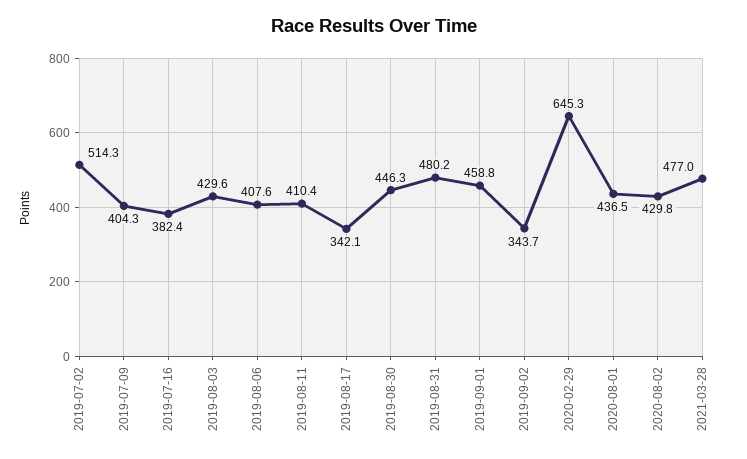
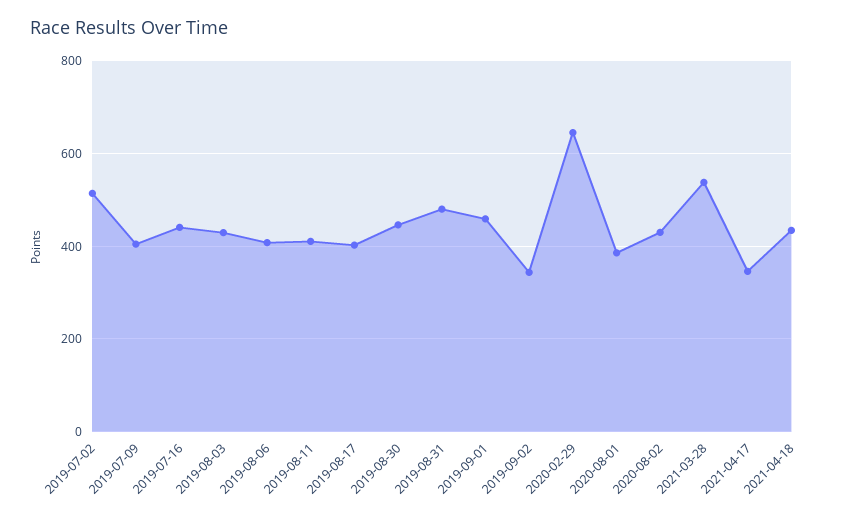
2019-07-16: 382.4 -> 440
2019-08-17: 342.1 -> 400
2020-08-01: 436.5 -> 380
2021-03-28: 477 -> 540
2021-04-17: none -> 340
2021-04-18: none -> 440

